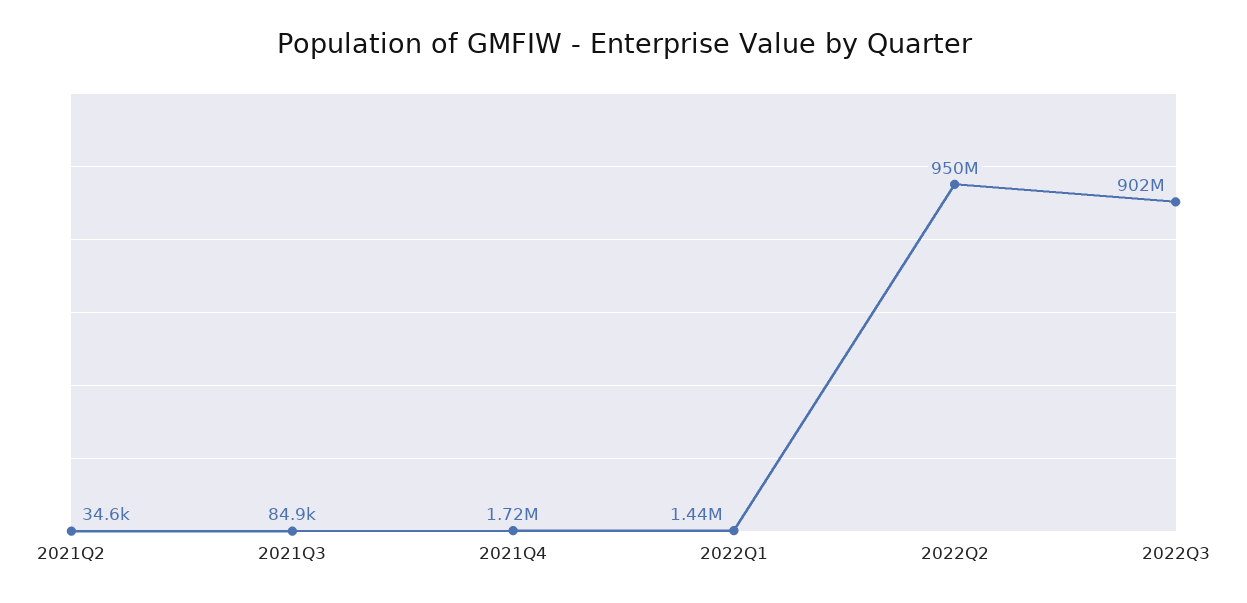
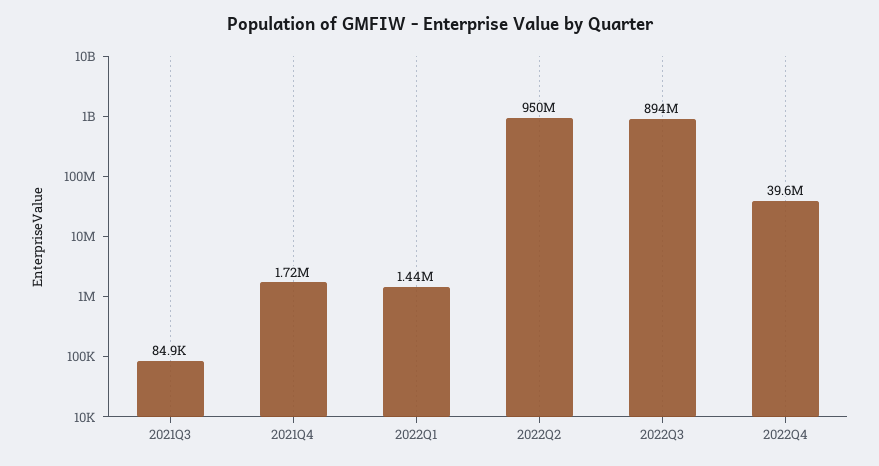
2021Q2: 34600 -> none
2022Q3: 902000000 -> 894000000
2022Q4: none -> 39600000

